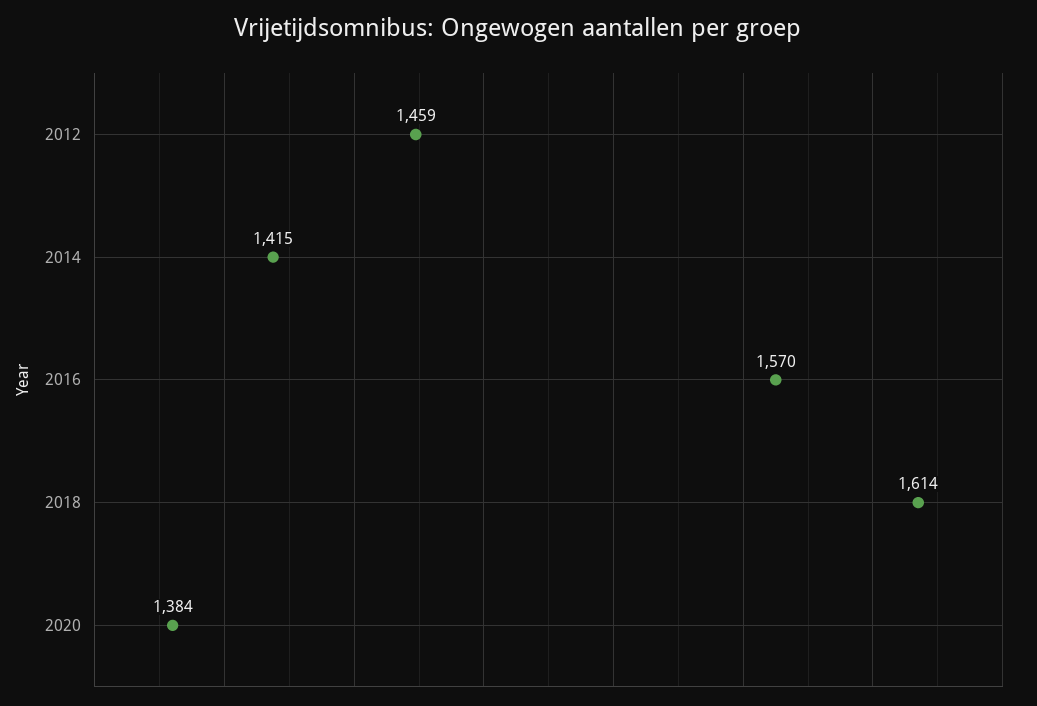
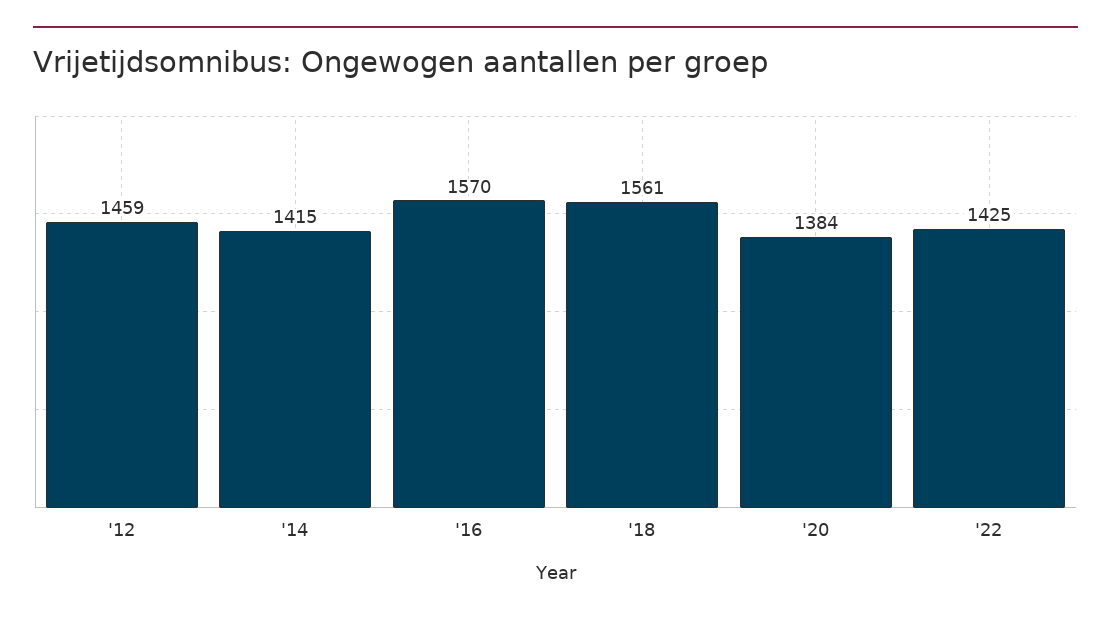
2018: 1614 -> 1561
'22: none -> 1425

